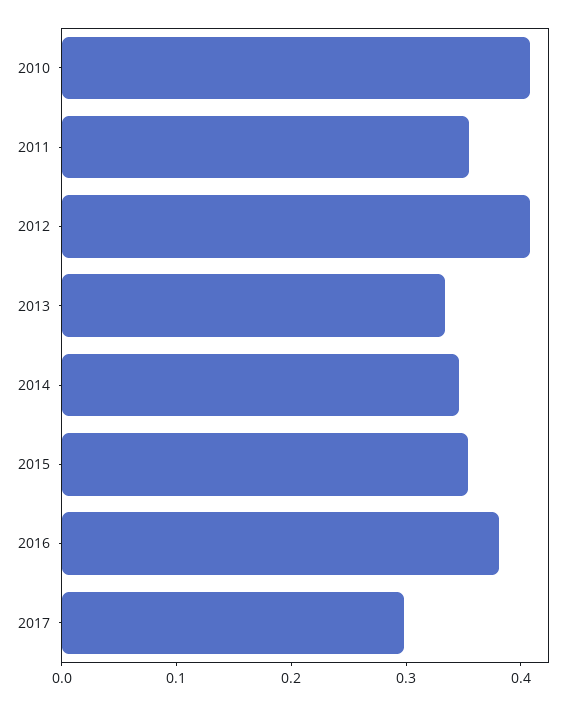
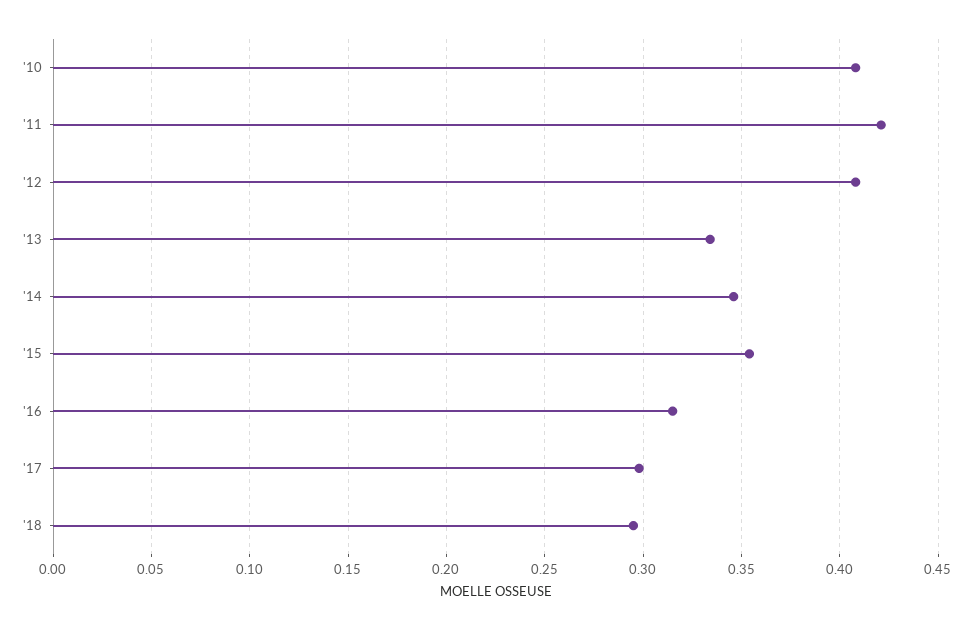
2011: 0.36 -> 0.42
2016: 0.38 -> 0.315
'18: none -> 0.295

